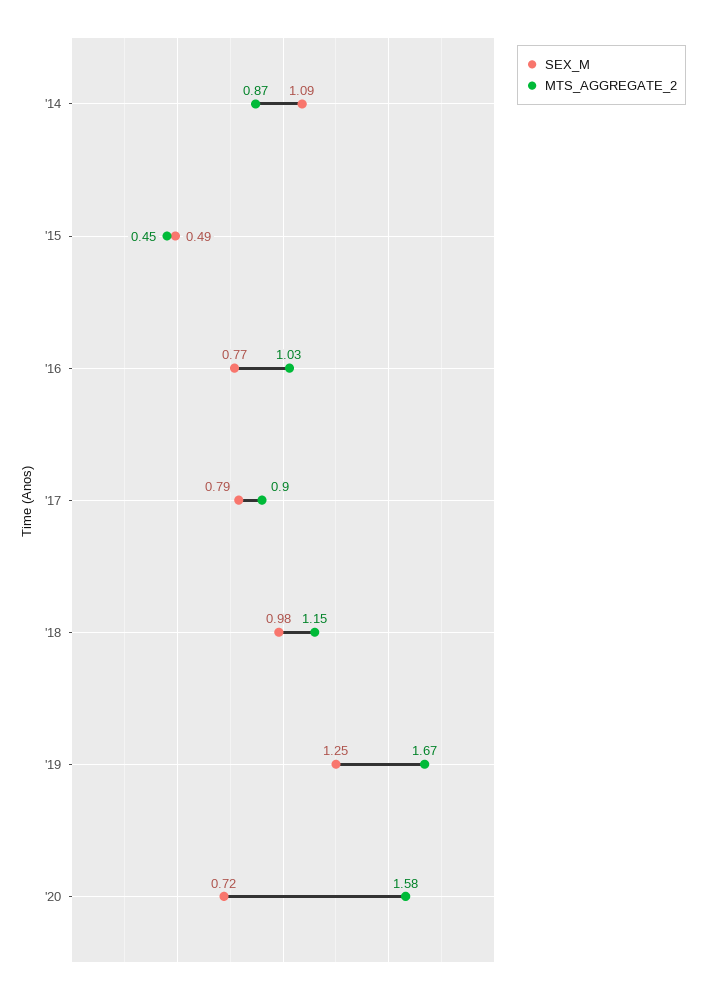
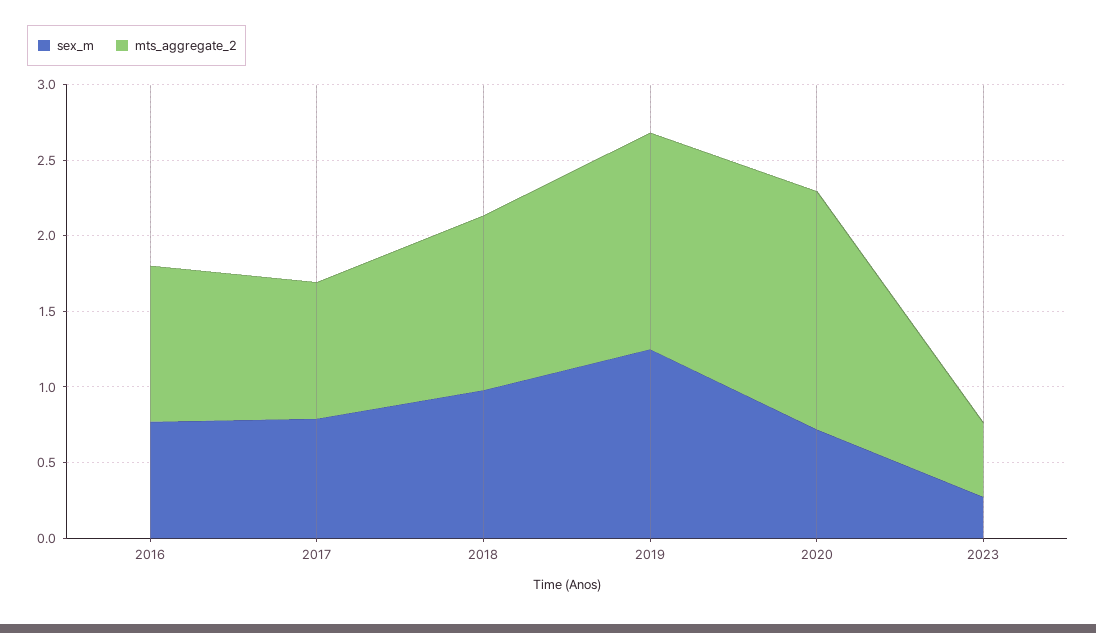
SEX_M, '14: 1.09 -> none
MTS_AGGREGATE_2, '14: 0.87 -> none
SEX_M, '15: 0.49 -> none
MTS_AGGREGATE_2, '15: 0.45 -> none
MTS_AGGREGATE_2, '19: 1.67 -> 1.4
SEX_M, 2023: none -> 0.3
MTS_AGGREGATE_2, 2023: none -> 0.5

